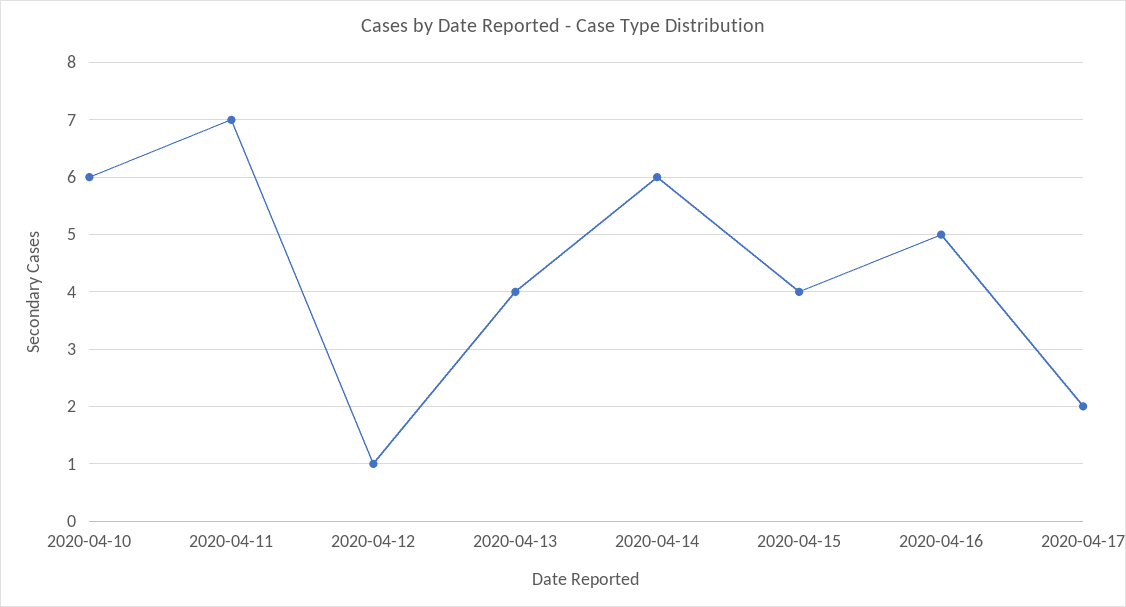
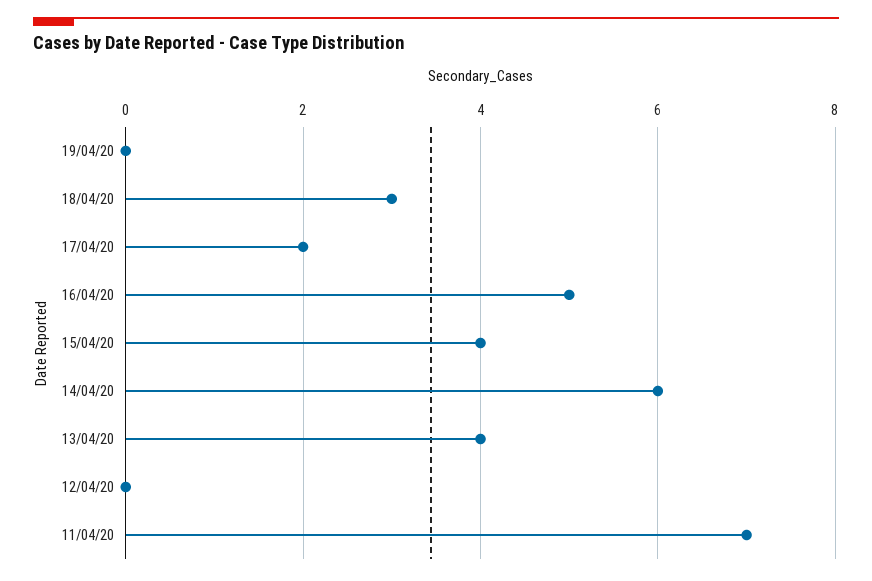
2020-04-10: 6 -> none
2020-04-12: 1 -> 0
19/04/20: none -> 0
18/04/20: none -> 3

